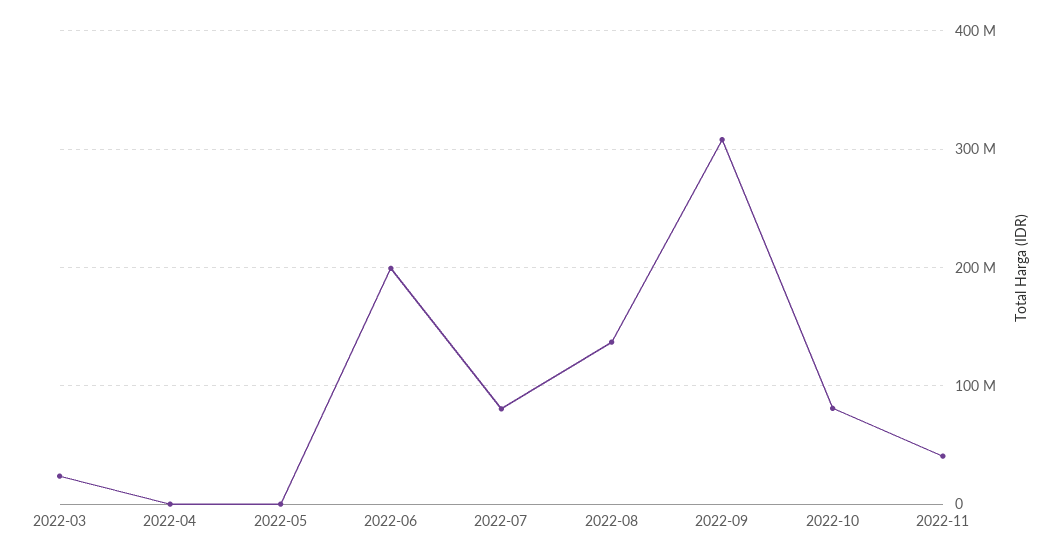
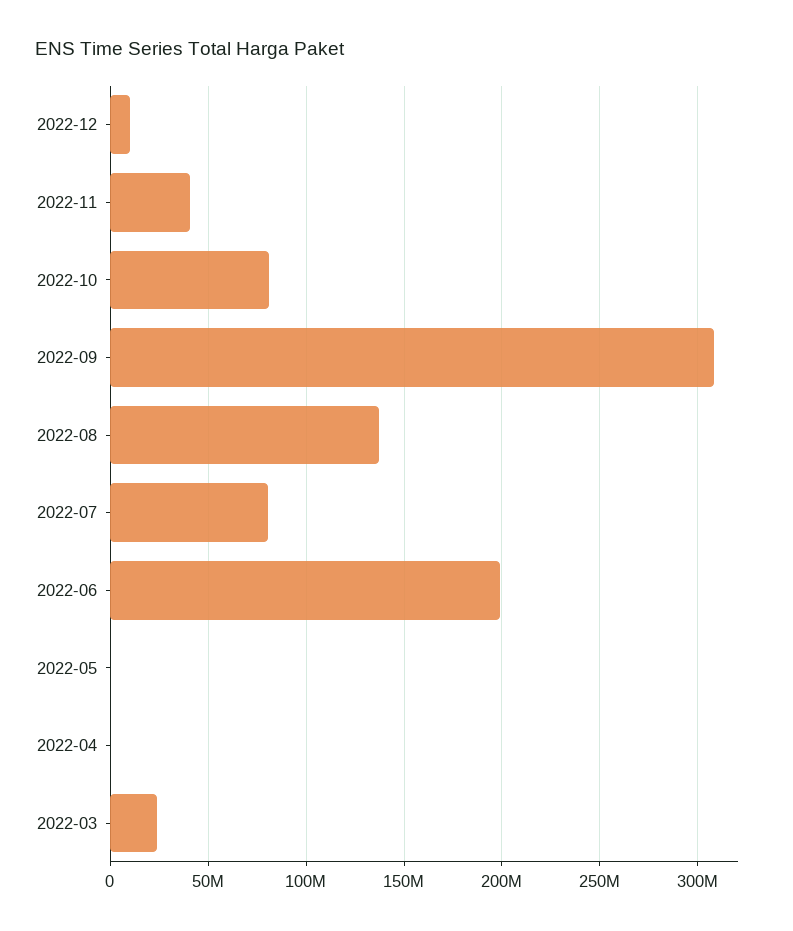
2022-12: none -> 10000000

